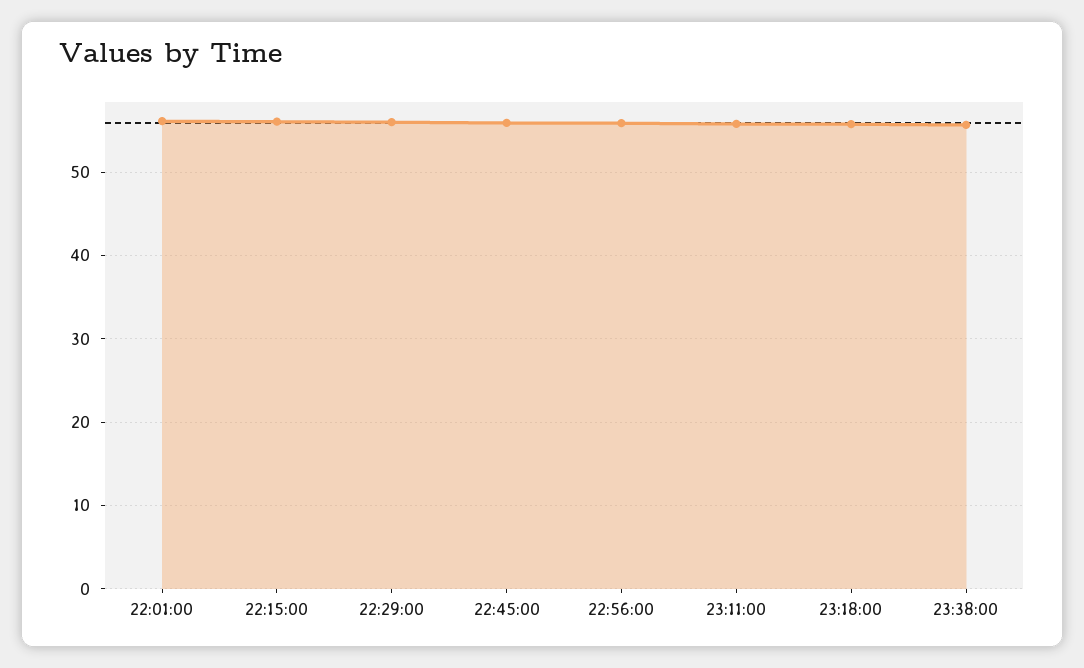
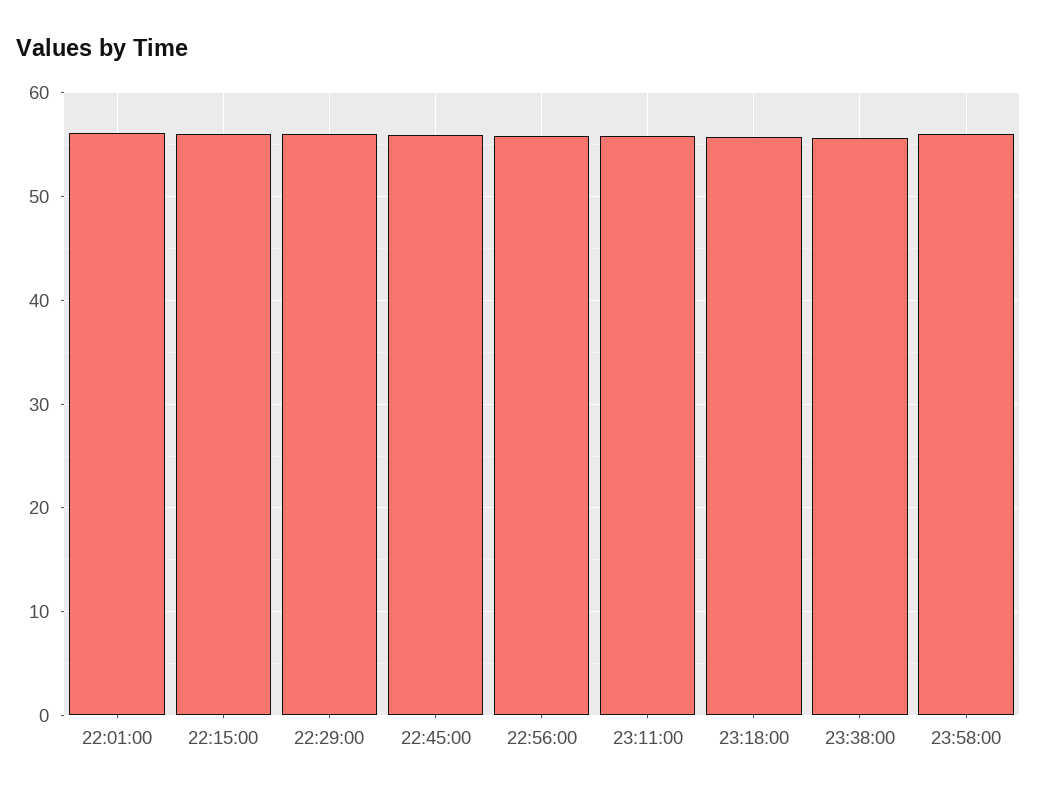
23:58:00: none -> 56

